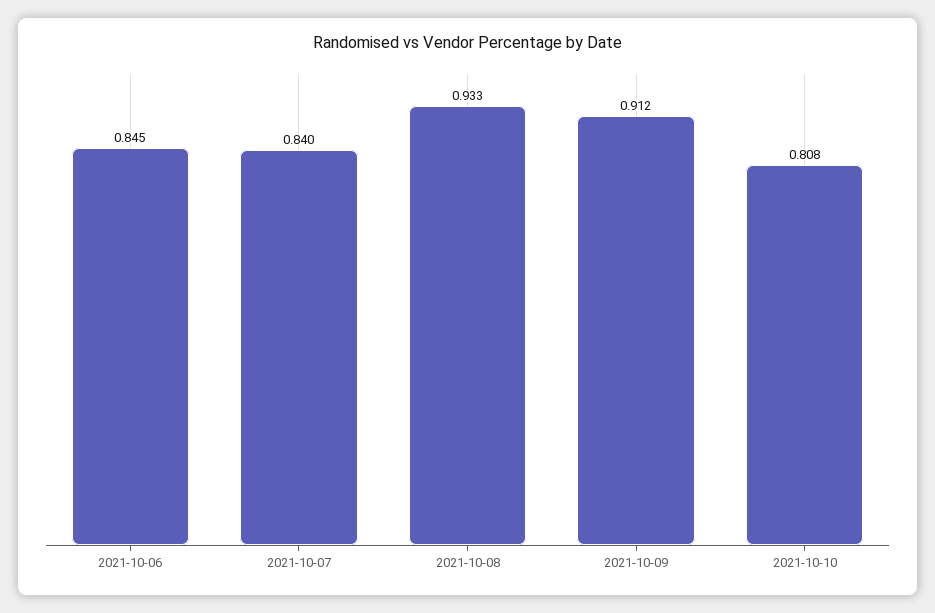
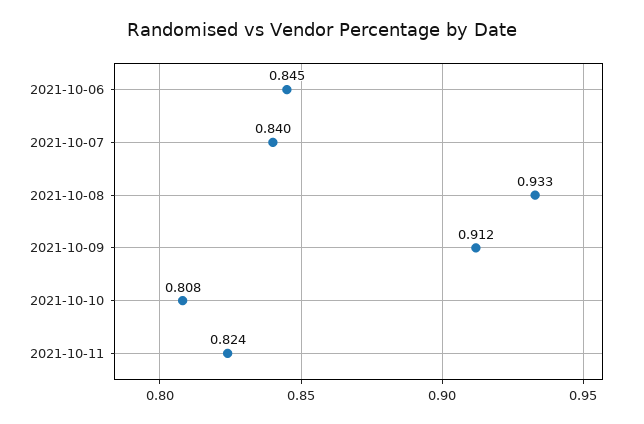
2021-10-11: none -> 0.824

